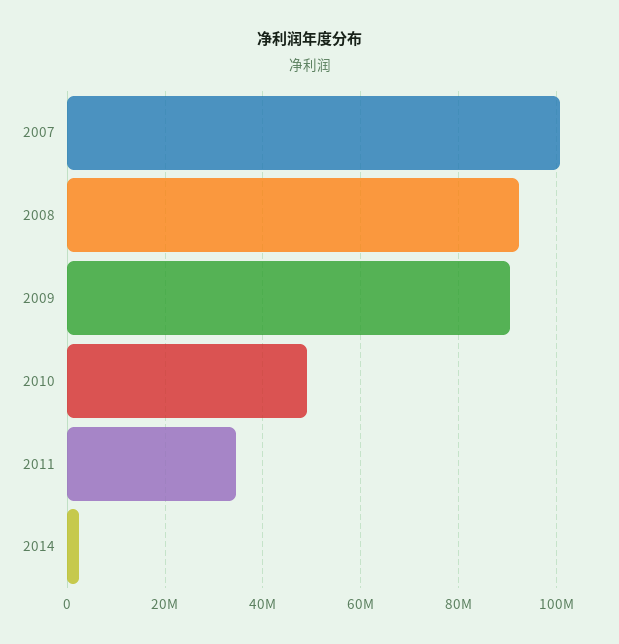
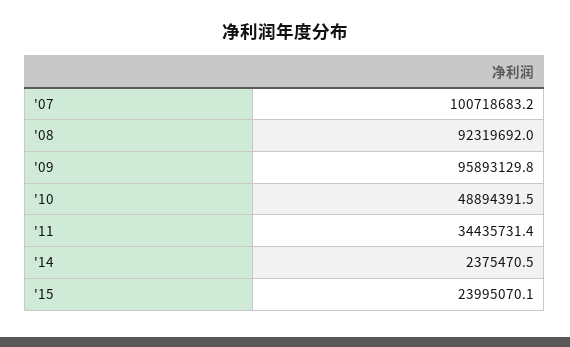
2009: 90000000 -> 95893129.8
'15: none -> 23995070.1

